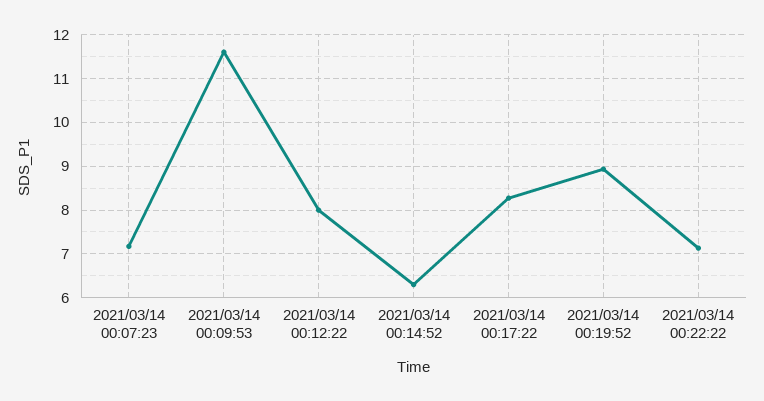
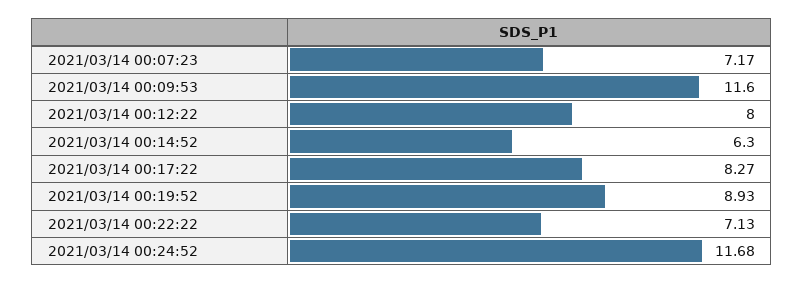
2021/03/14 00:24:52: none -> 11.68

